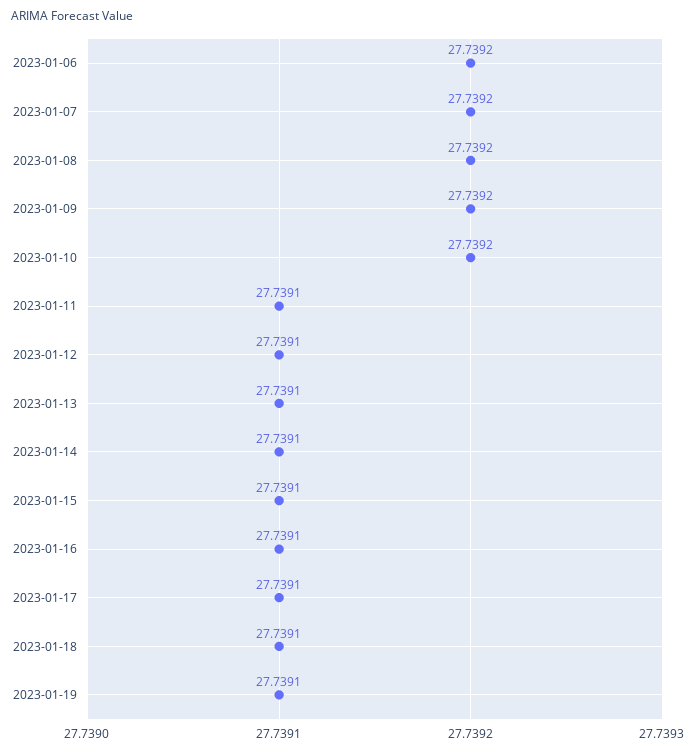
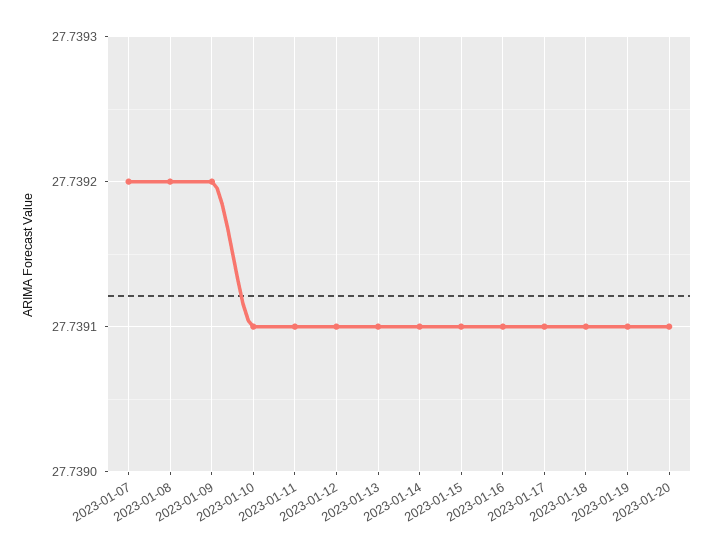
2023-01-06: 27.7392 -> none
2023-01-10: 27.7392 -> 27.7391
2023-01-20: none -> 27.7391

